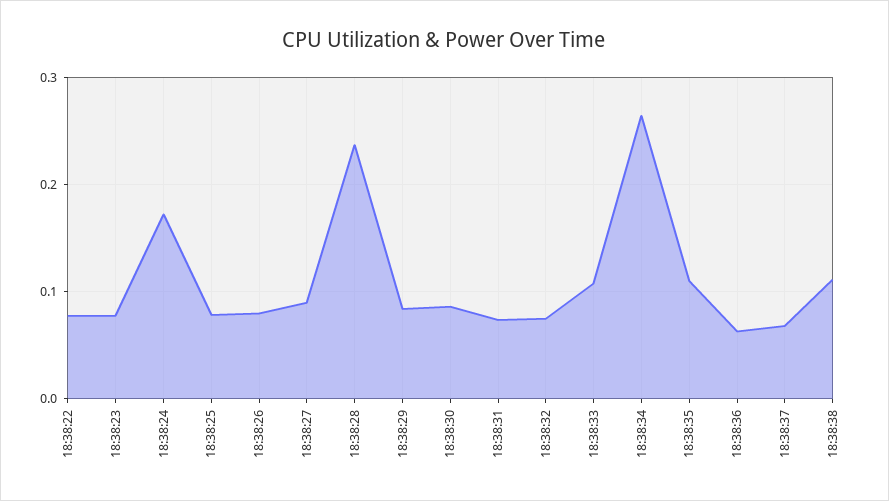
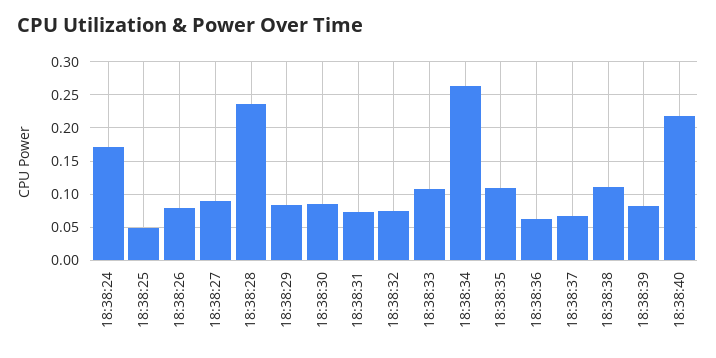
18:38:22: 0.08 -> none
18:38:23: 0.08 -> none
18:38:25: 0.08 -> 0.05
18:38:39: none -> 0.08
18:38:40: none -> 0.22

